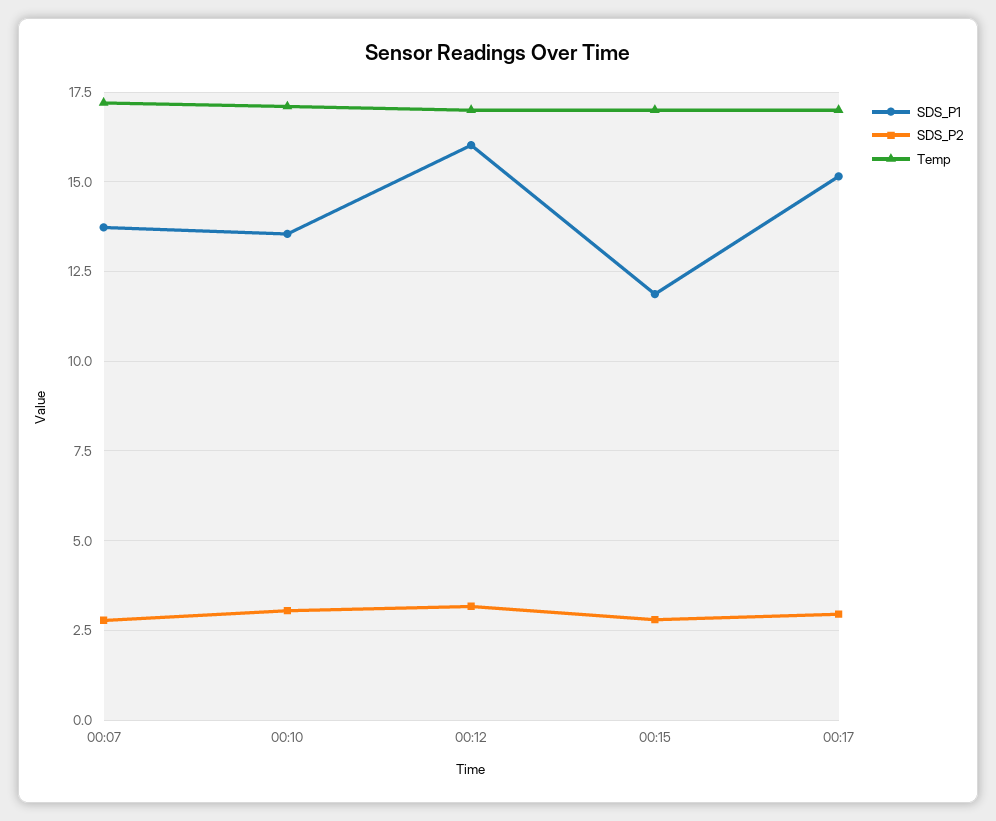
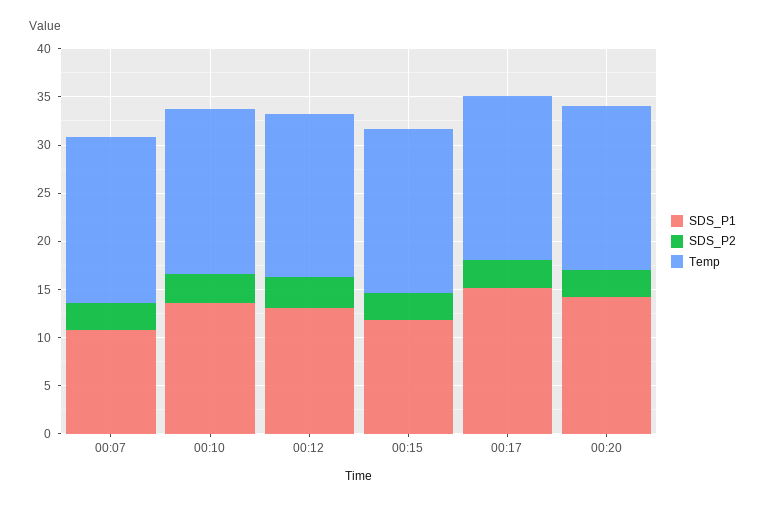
SDS_P1, 00:07: 13.75 -> 11
SDS_P1, 00:12: 16 -> 13
SDS_P1, 00:20: none -> 14
SDS_P2, 00:20: none -> 3
Temp, 00:20: none -> 17

